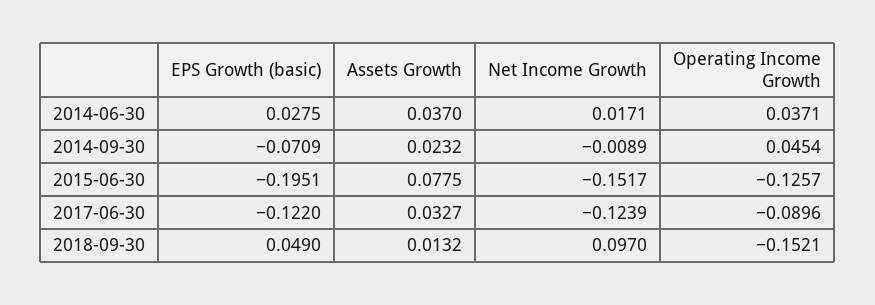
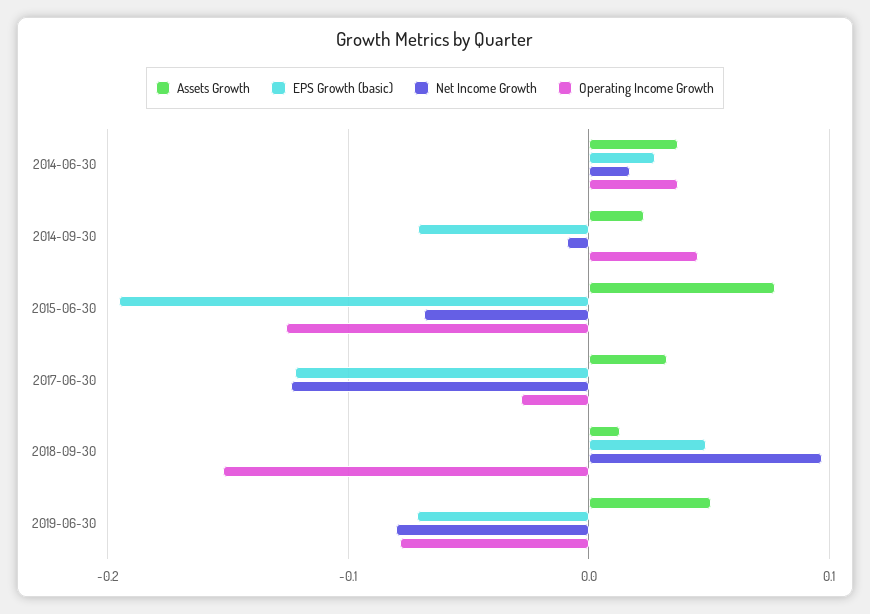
Net Income Growth, 2015-06-30: -0.1517 -> -0.07
Operating Income Growth, 2017-06-30: -0.0896 -> -0.03
Assets Growth, 2019-06-30: none -> 0.05
EPS Growth (basic), 2019-06-30: none -> -0.07
Net Income Growth, 2019-06-30: none -> -0.08
Operating Income Growth, 2019-06-30: none -> -0.08

